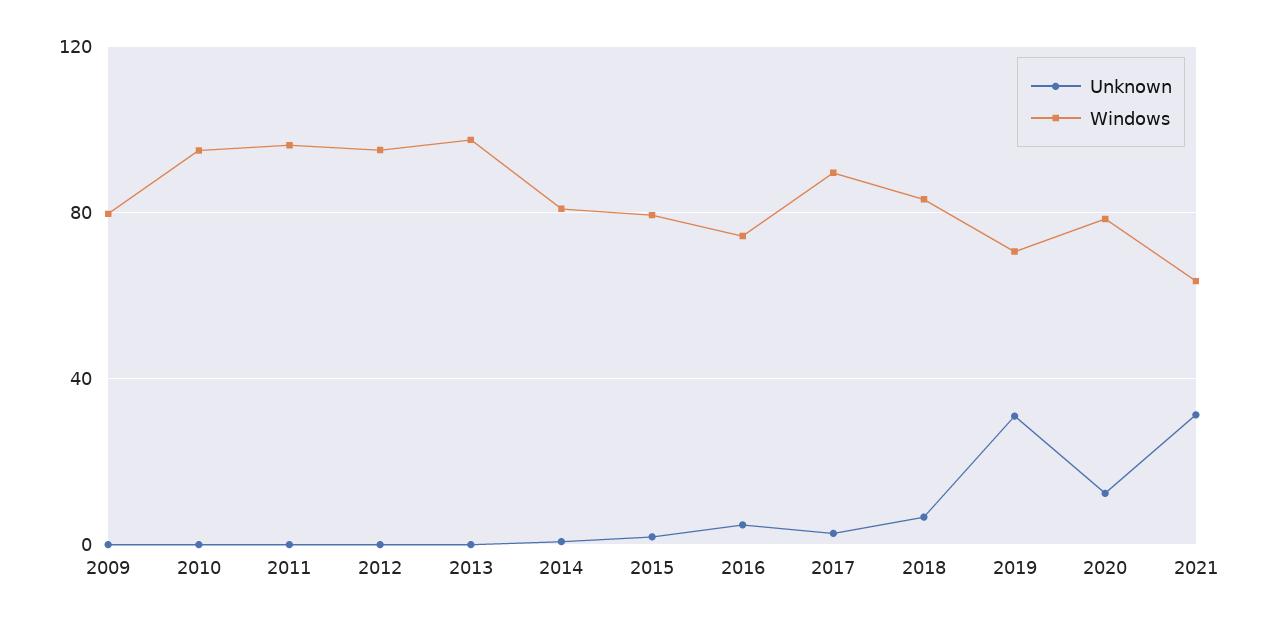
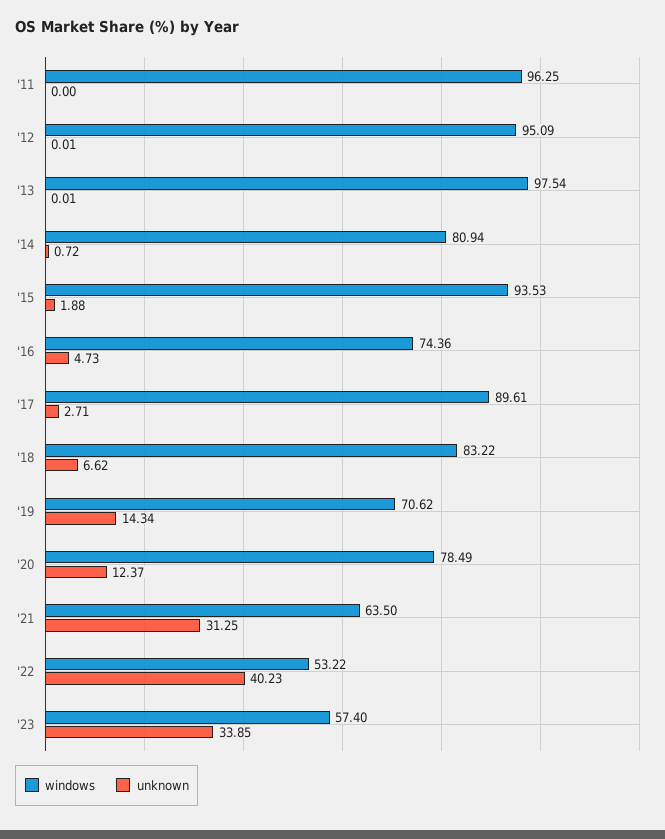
Unknown, 2009: 0 -> none
Windows, 2009: 80 -> none
Unknown, 2010: 0 -> none
Windows, 2010: 95 -> none
Windows, 2015: 80 -> 93.53
Unknown, 2019: 30 -> 14.34
Windows, '22: none -> 53.22
Unknown, '22: none -> 40.23
Windows, '23: none -> 57.4
Unknown, '23: none -> 33.85

